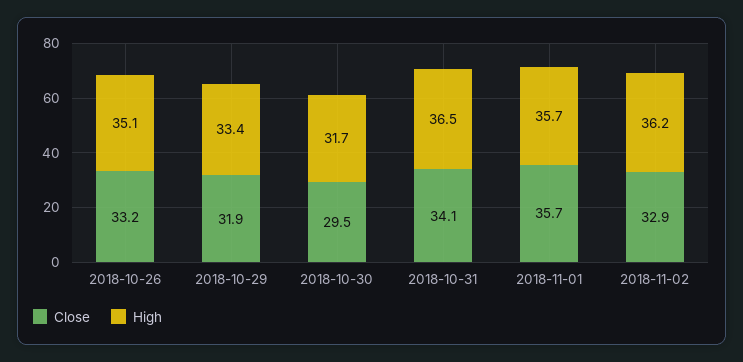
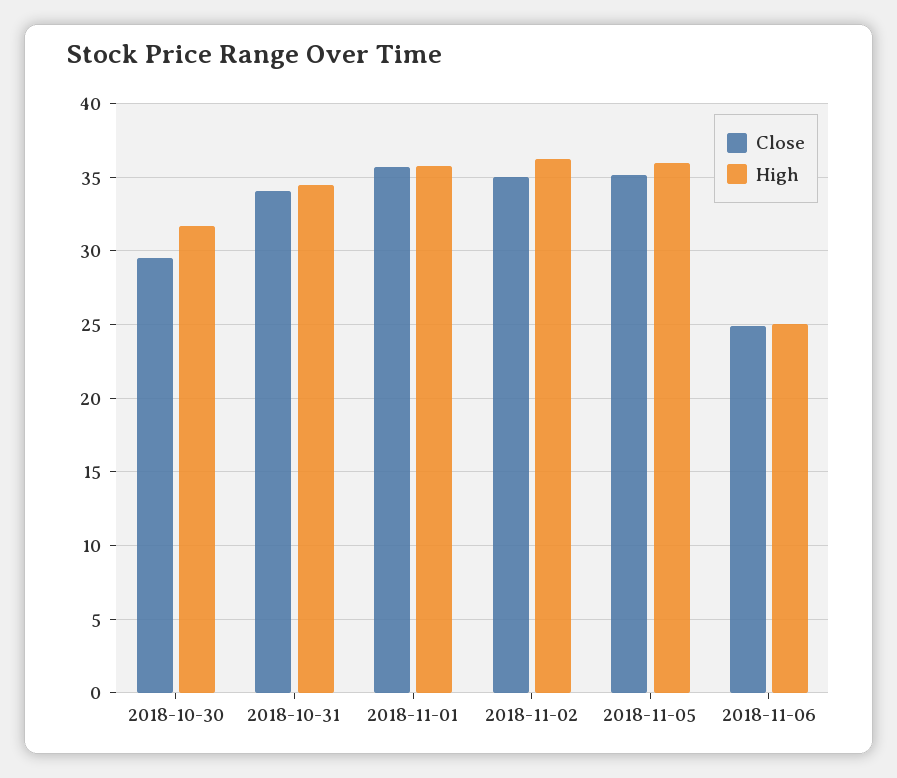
Close, 2018-10-26: 33.2 -> none
High, 2018-10-26: 35.1 -> none
Close, 2018-10-29: 31.9 -> none
High, 2018-10-29: 33.4 -> none
High, 2018-10-31: 36.5 -> 34.5
Close, 2018-11-02: 32.9 -> 35
Close, 2018-11-05: none -> 35
High, 2018-11-05: none -> 36
Close, 2018-11-06: none -> 25
High, 2018-11-06: none -> 25

